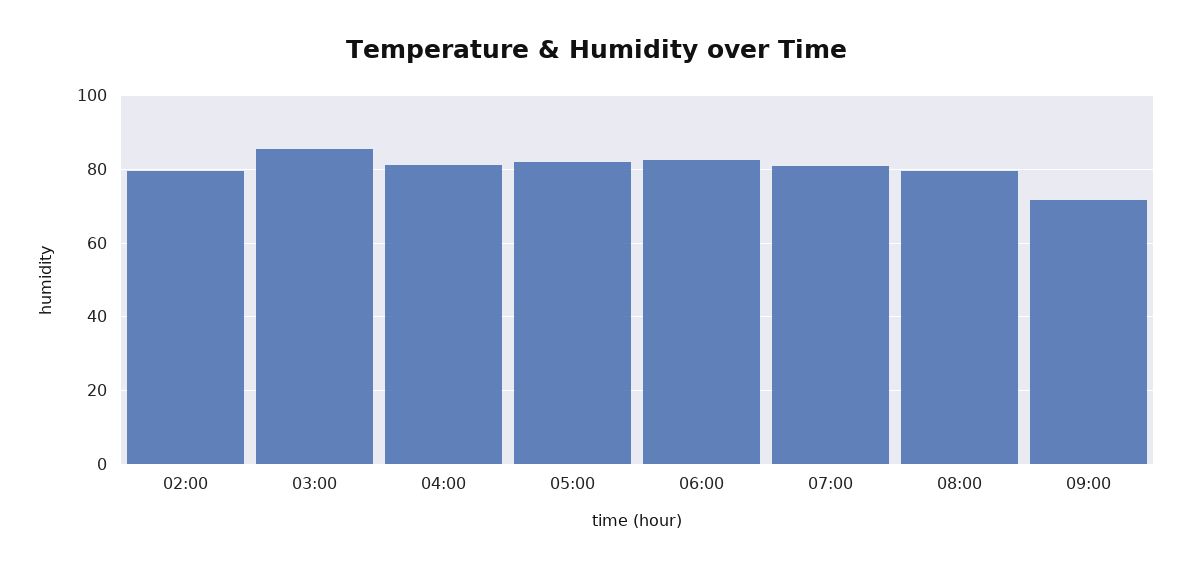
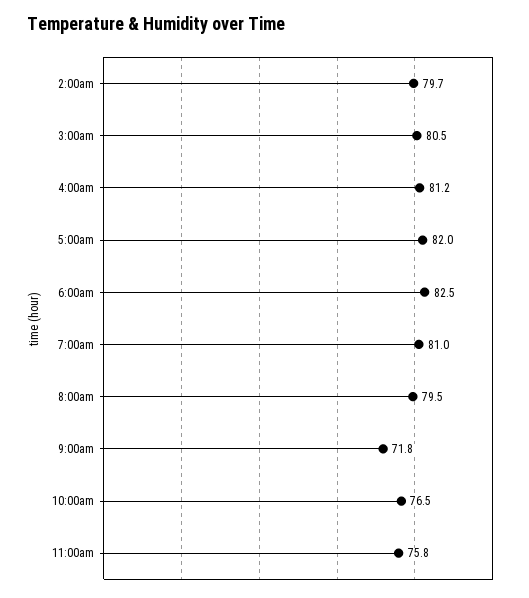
03:00: 86 -> 80.5
10:00am: none -> 76.5
11:00am: none -> 75.8

